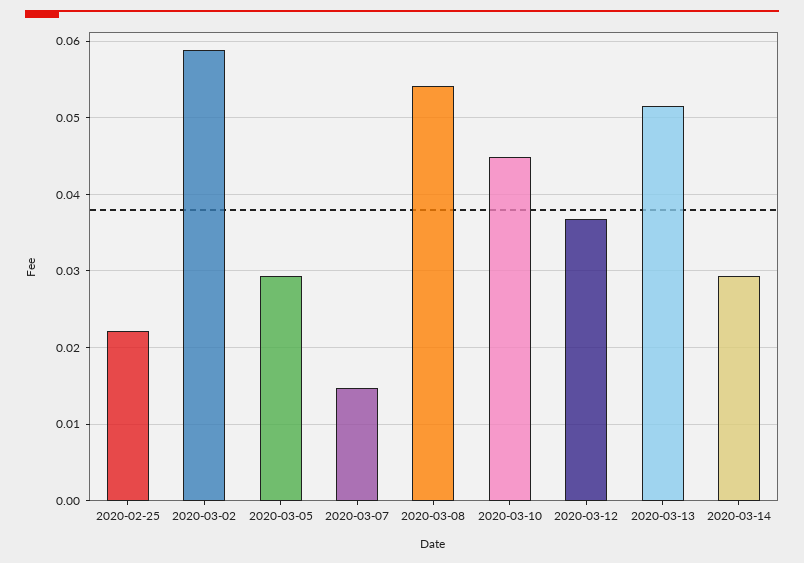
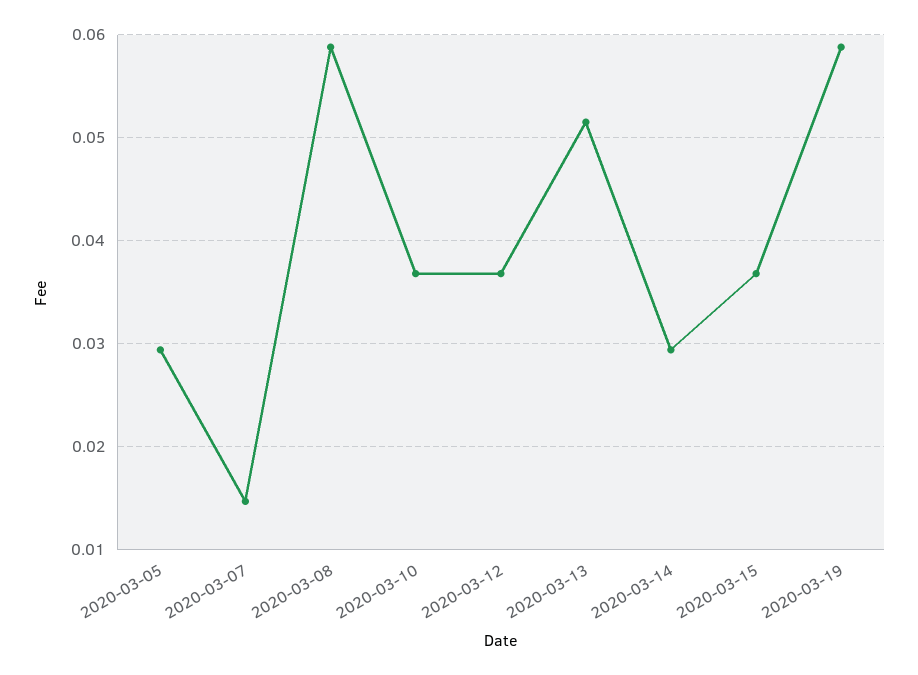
2020-02-25: 0.022 -> none
2020-03-02: 0.059 -> none
2020-03-08: 0.054 -> 0.059
2020-03-10: 0.045 -> 0.037
2020-03-15: none -> 0.037
2020-03-19: none -> 0.059

